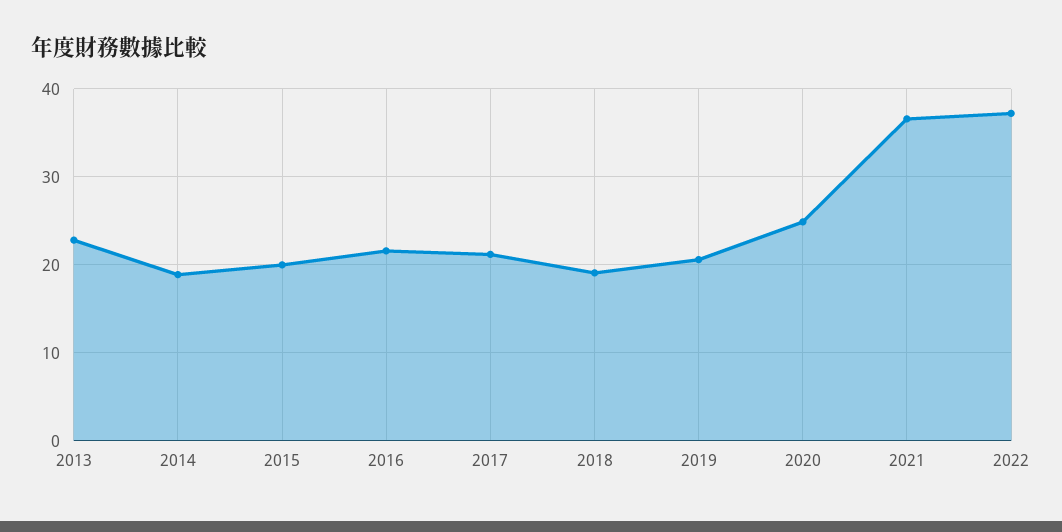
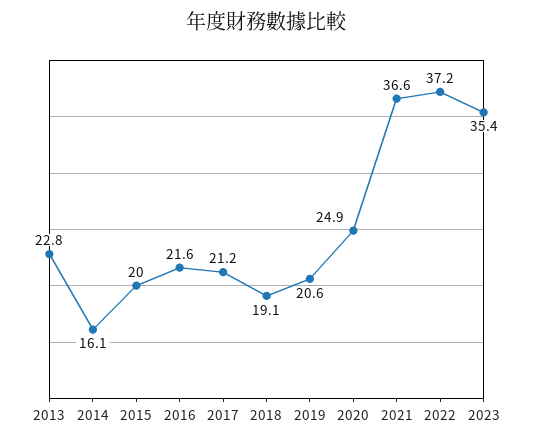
2014: 19 -> 16.1
2023: none -> 35.4

